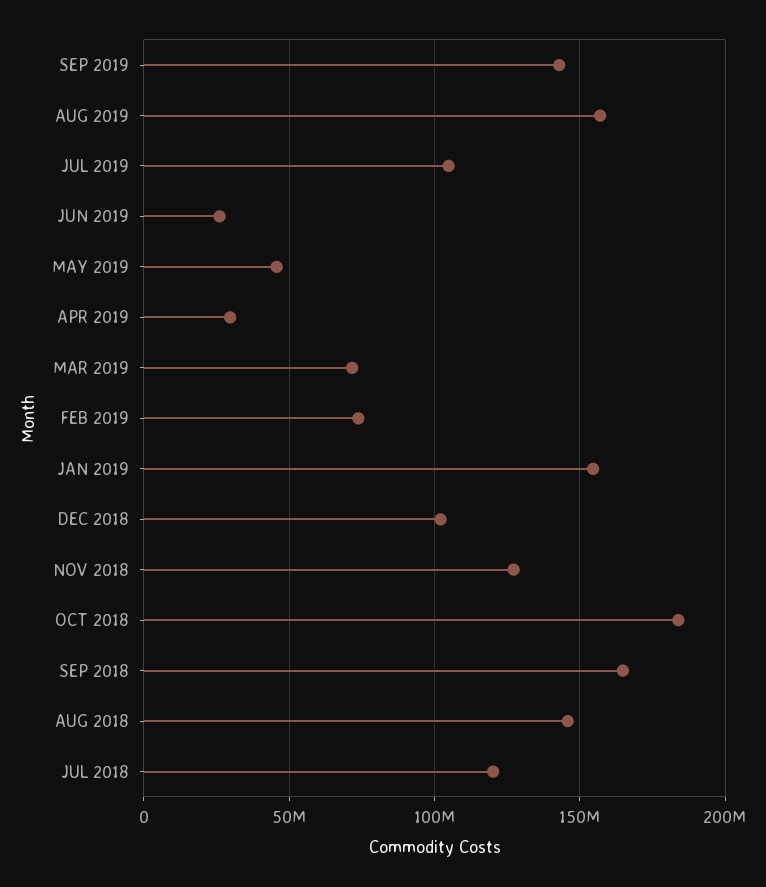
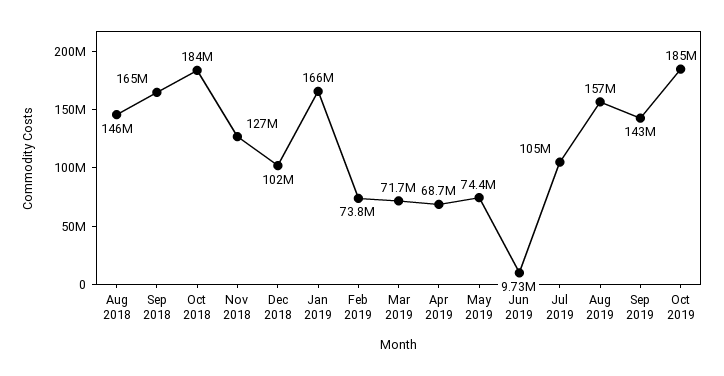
JUN 2019: 25000000 -> 9730000
MAY 2019: 45000000 -> 74400000
APR 2019: 30000000 -> 68700000
JAN 2019: 155000000 -> 166000000
JUL 2018: 120000000 -> none
Oct 2019: none -> 185000000

